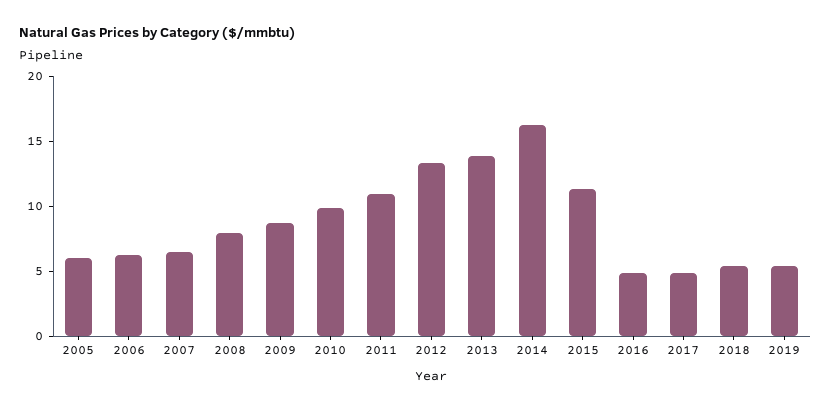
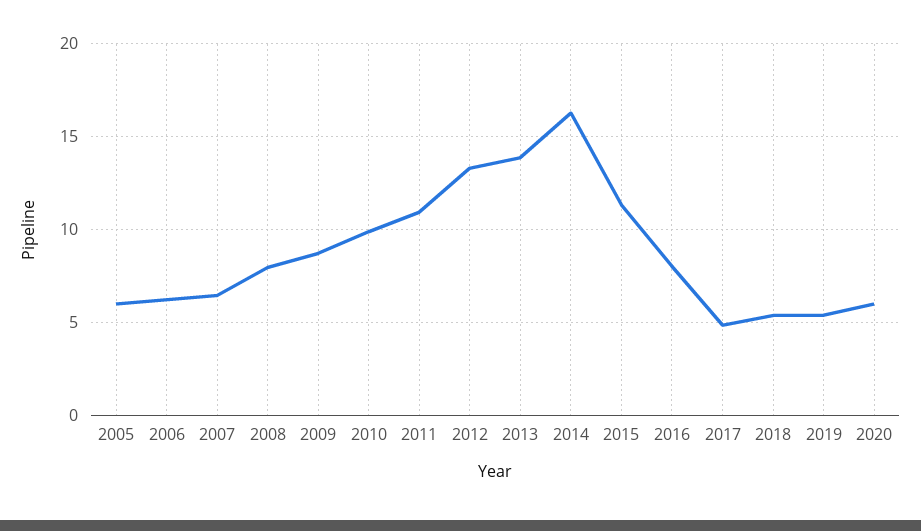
2016: 5 -> 8
2020: none -> 6

